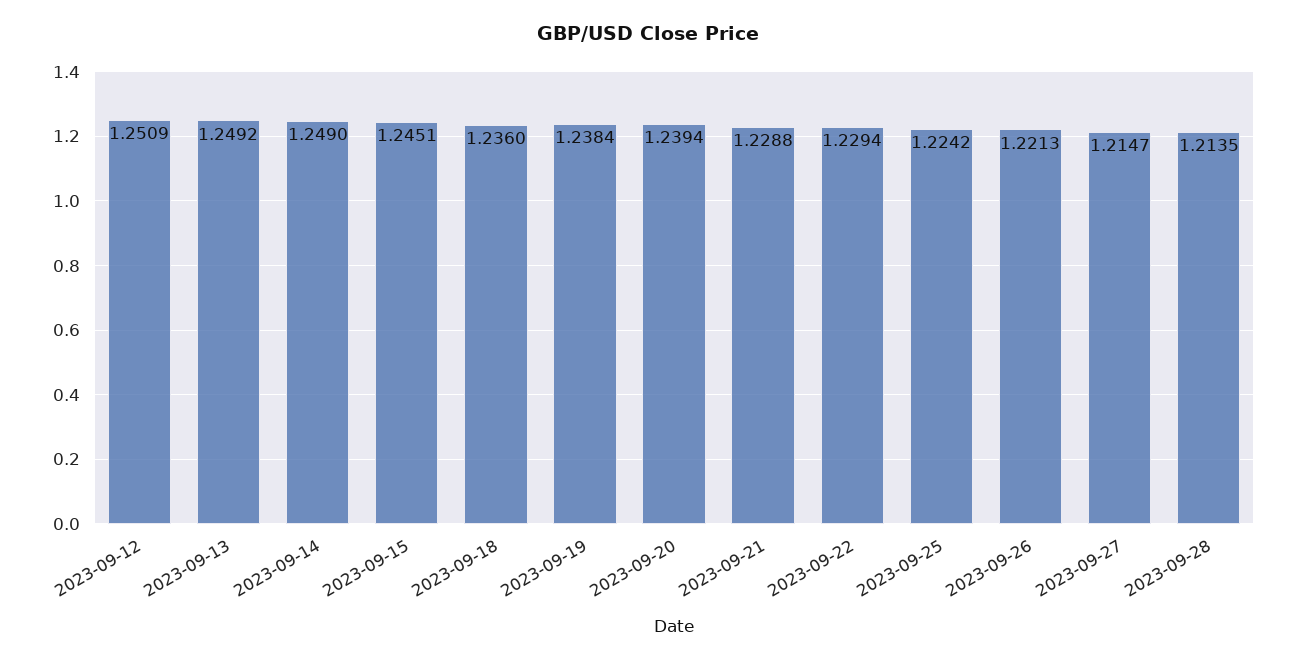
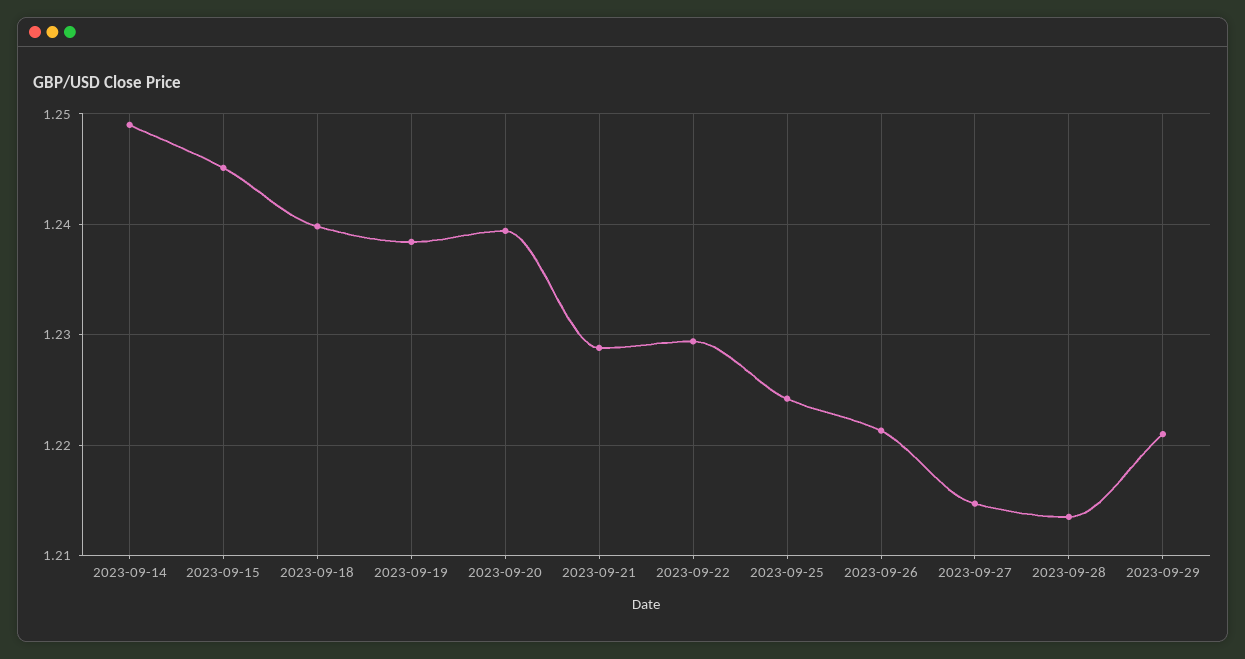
2023-09-12: 1.2509 -> none
2023-09-13: 1.2492 -> none
2023-09-18: 1.236 -> 1.24
2023-09-29: none -> 1.221

